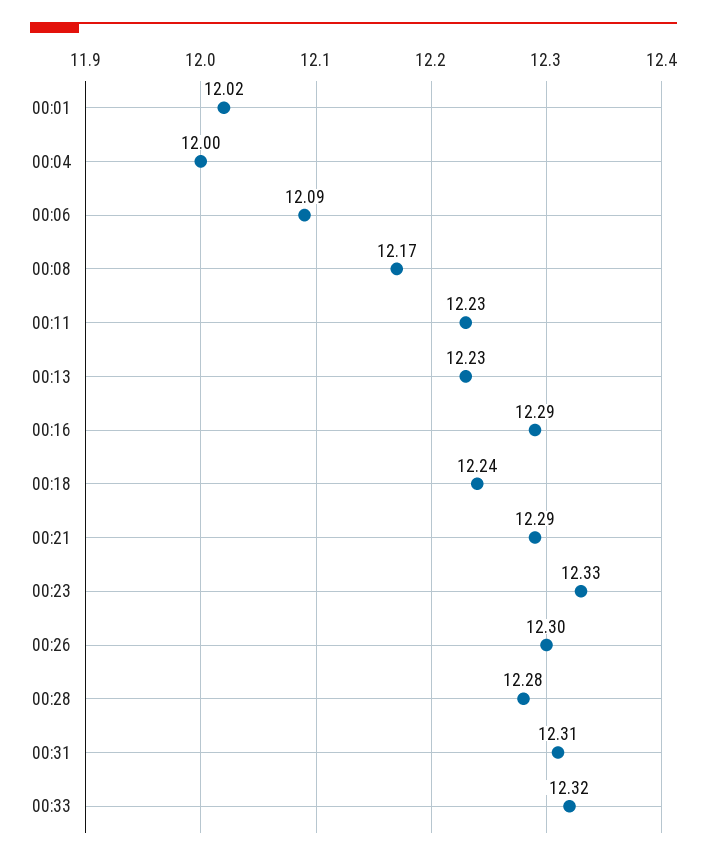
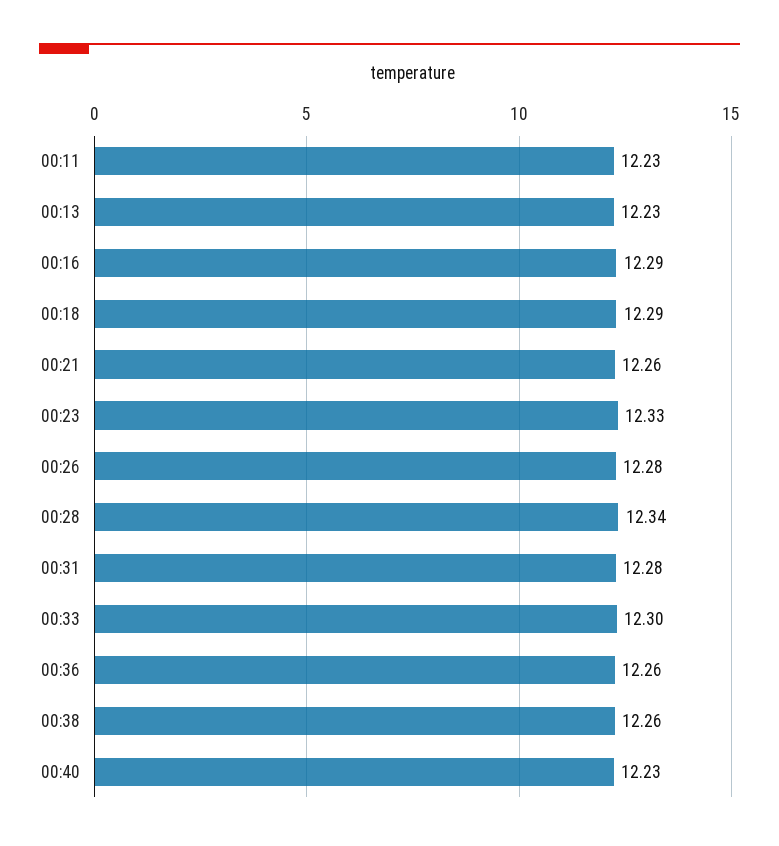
00:01: 12.02 -> none
00:04: 12 -> none
00:06: 12.09 -> none
00:08: 12.17 -> none
00:18: 12.24 -> 12.29
00:21: 12.29 -> 12.26
00:26: 12.3 -> 12.28
00:28: 12.28 -> 12.34
00:31: 12.31 -> 12.28
00:33: 12.32 -> 12.3
00:36: none -> 12.26
00:38: none -> 12.26
00:40: none -> 12.23

